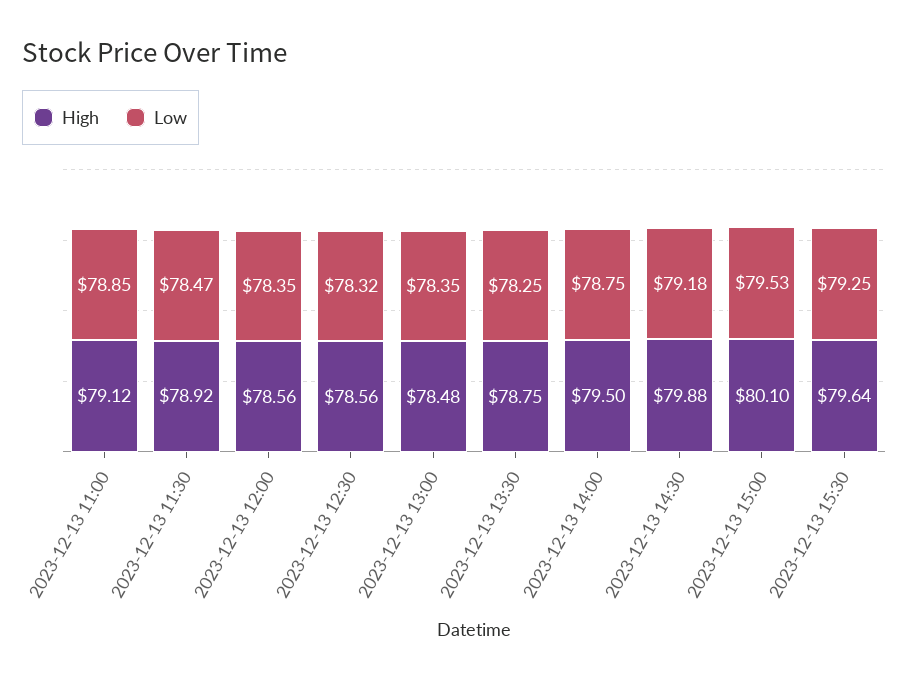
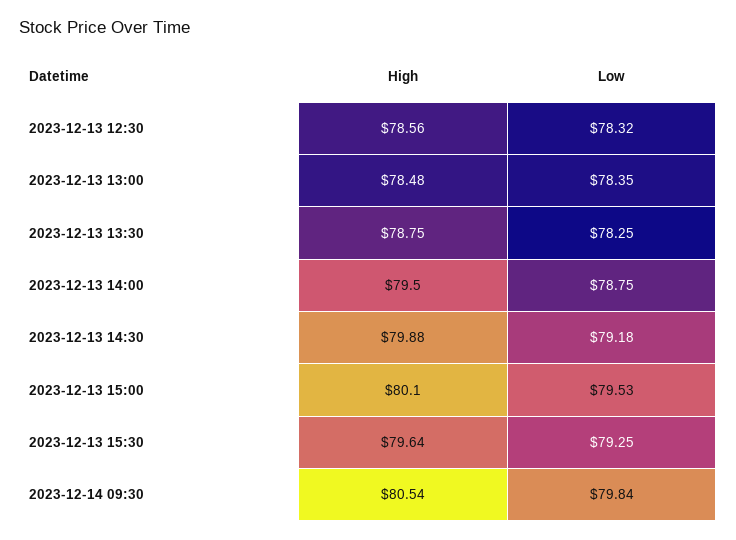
High, 2023-12-13 11:00: 79.12 -> none
Low, 2023-12-13 11:00: 78.85 -> none
High, 2023-12-13 11:30: 78.92 -> none
Low, 2023-12-13 11:30: 78.47 -> none
High, 2023-12-13 12:00: 78.56 -> none
Low, 2023-12-13 12:00: 78.35 -> none
High, 2023-12-14 09:30: none -> 80.54
Low, 2023-12-14 09:30: none -> 79.84

